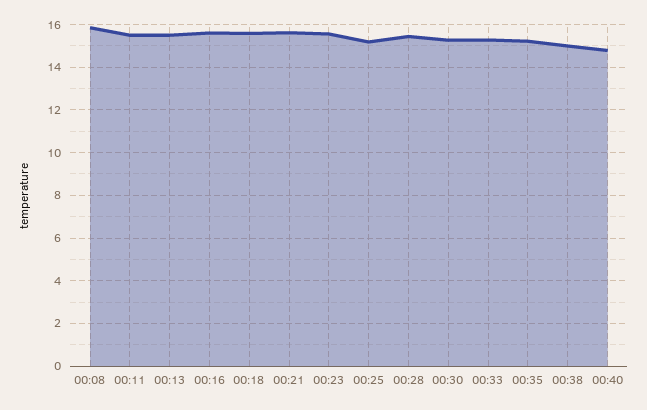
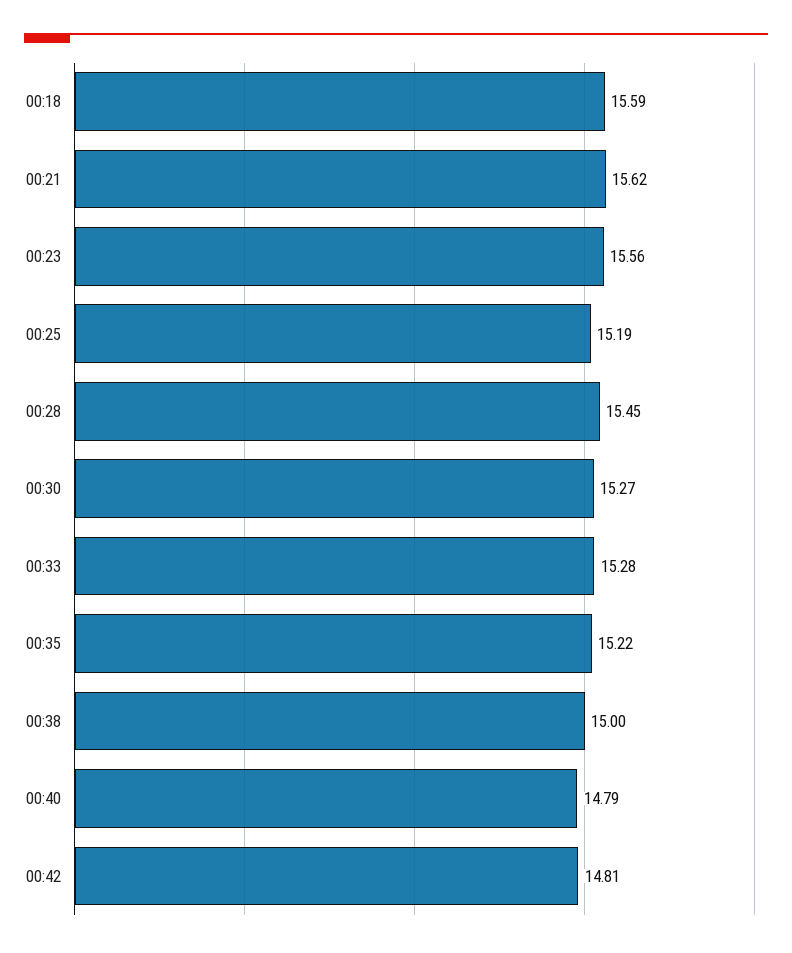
00:08: 16 -> none
00:11: 15.5 -> none
00:13: 15.5 -> none
00:16: 15.5 -> none
00:42: none -> 14.81

